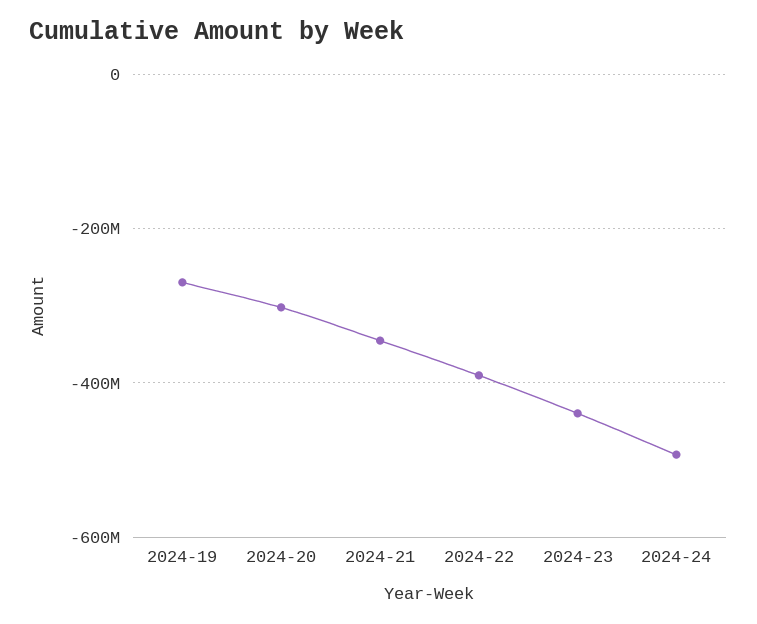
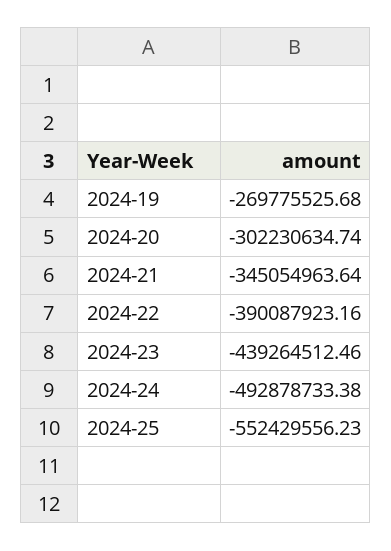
2024-25: none -> -552429556.23

